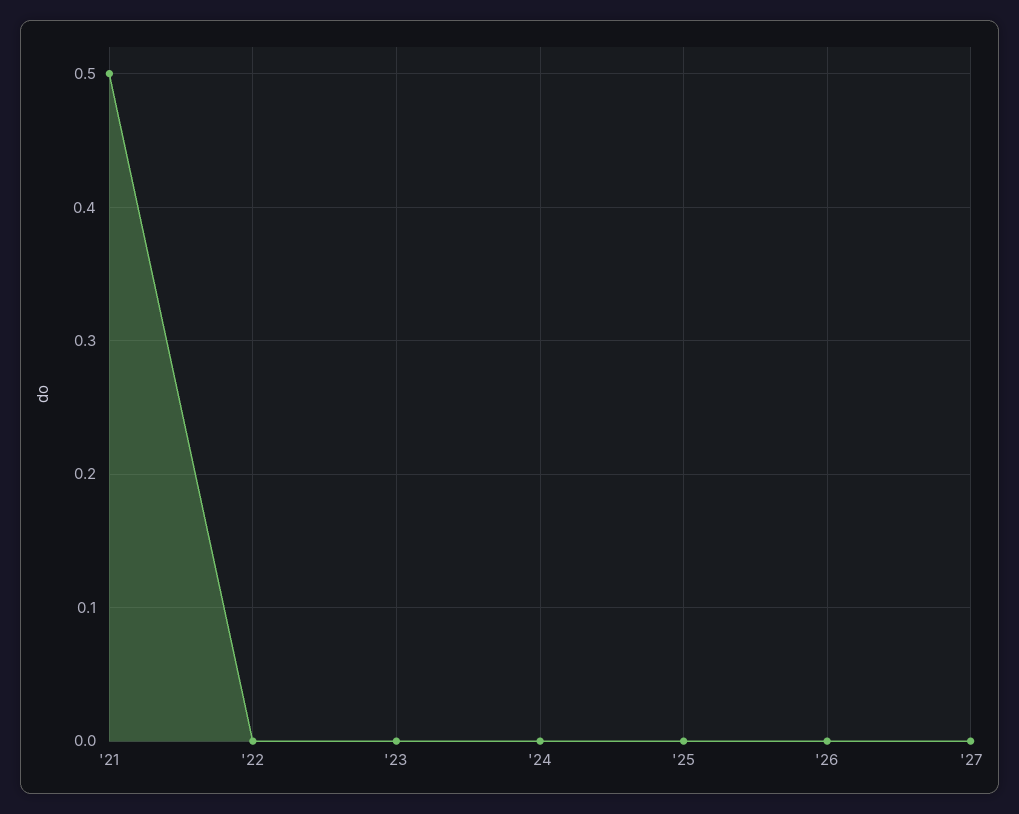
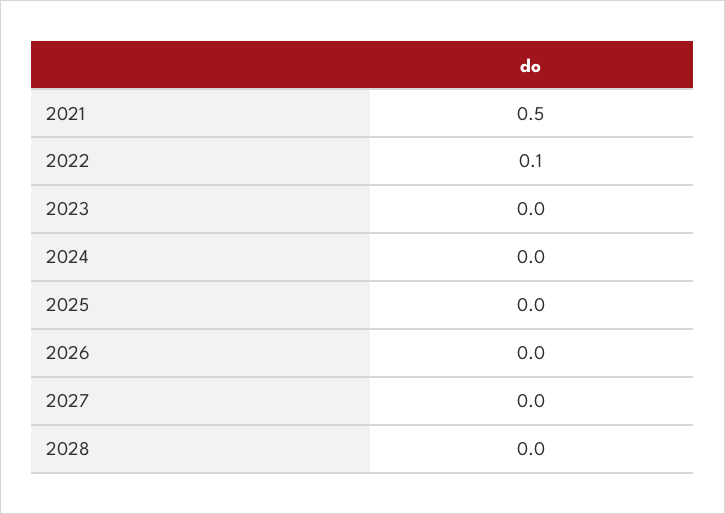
'22: 0 -> 0.1
2028: none -> 0

